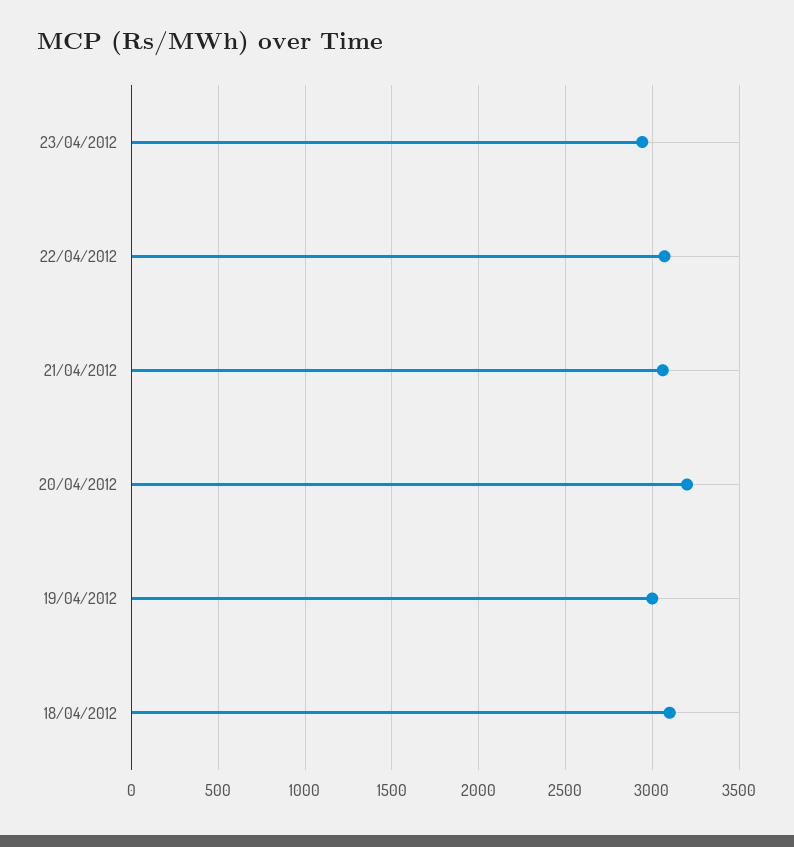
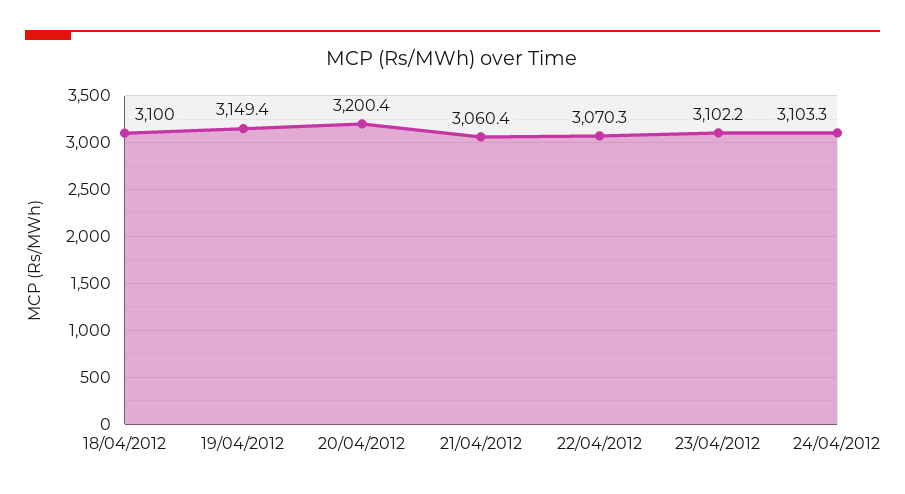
23/04/2012: 2950 -> 3102.2
19/04/2012: 3000 -> 3149.4
24/04/2012: none -> 3103.3

